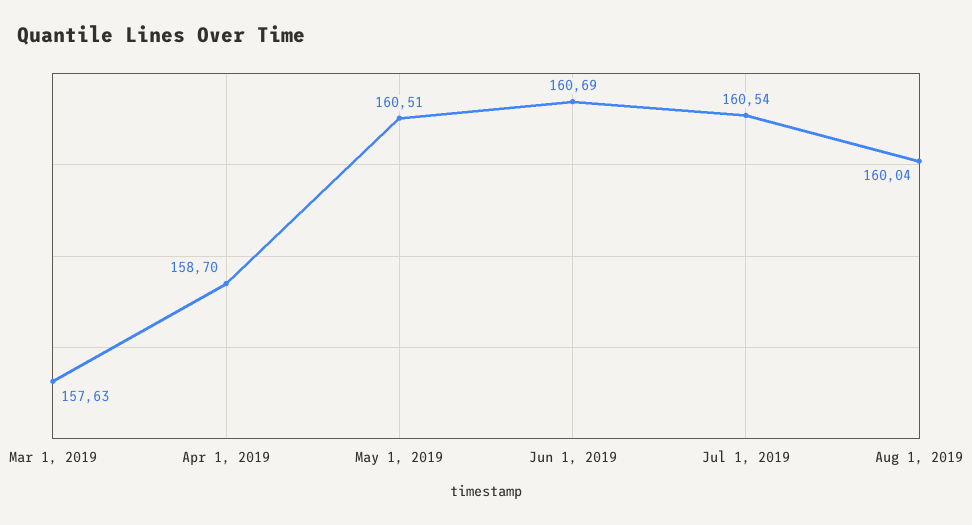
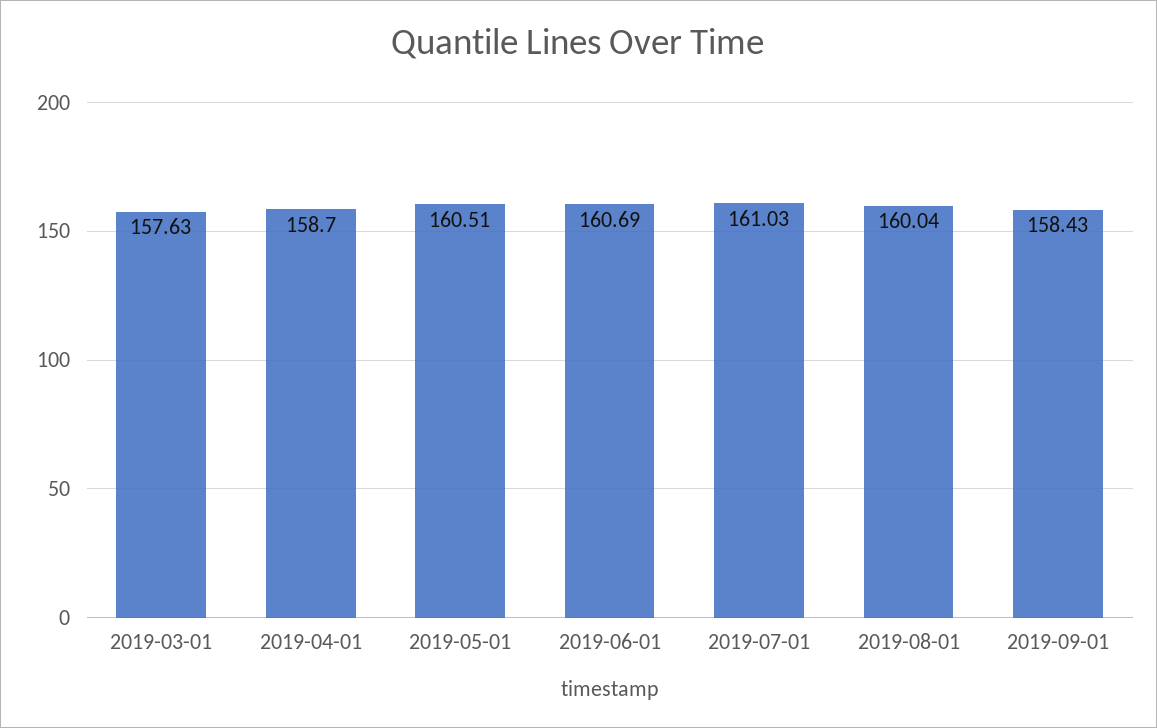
Jul 1, 2019: 160.54 -> 161.03
2019-09-01: none -> 158.43

